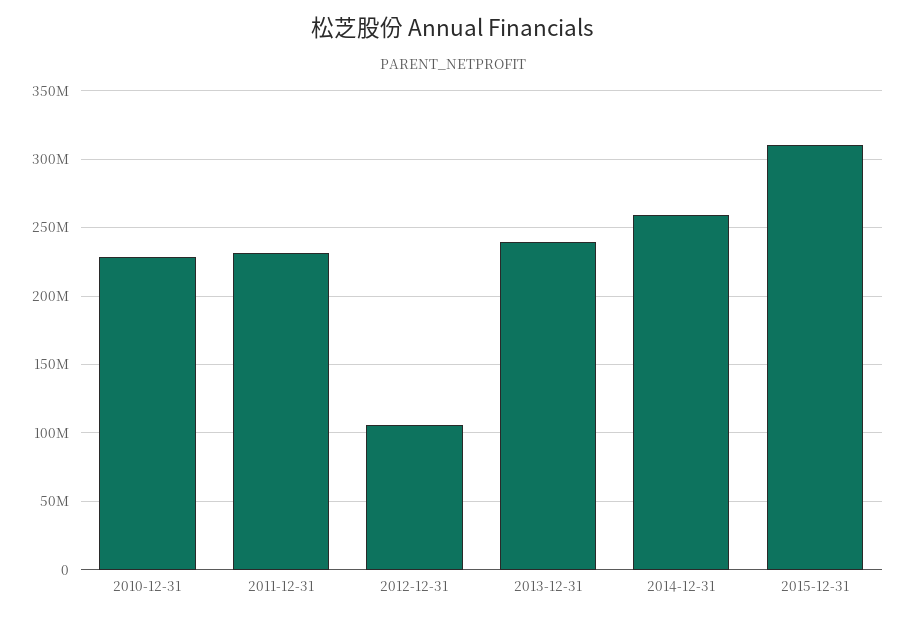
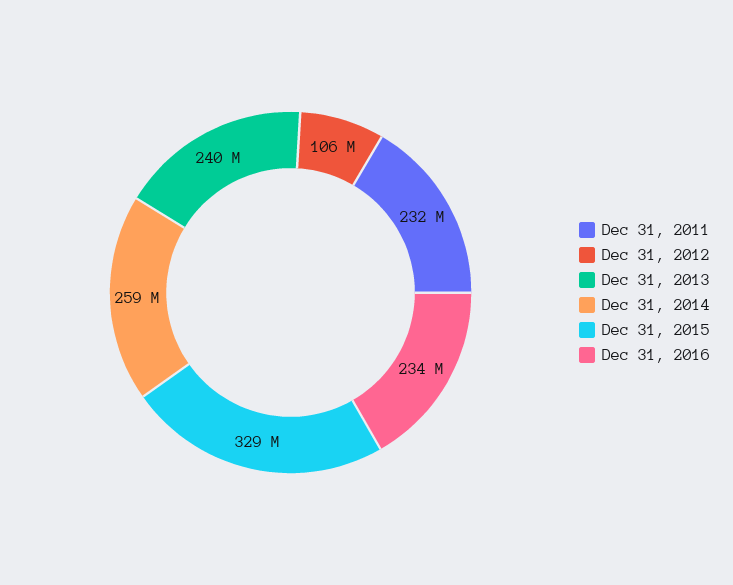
2010-12-31: 230000000 -> none
2015-12-31: 310000000 -> 329000000
Dec 31, 2016: none -> 234000000

